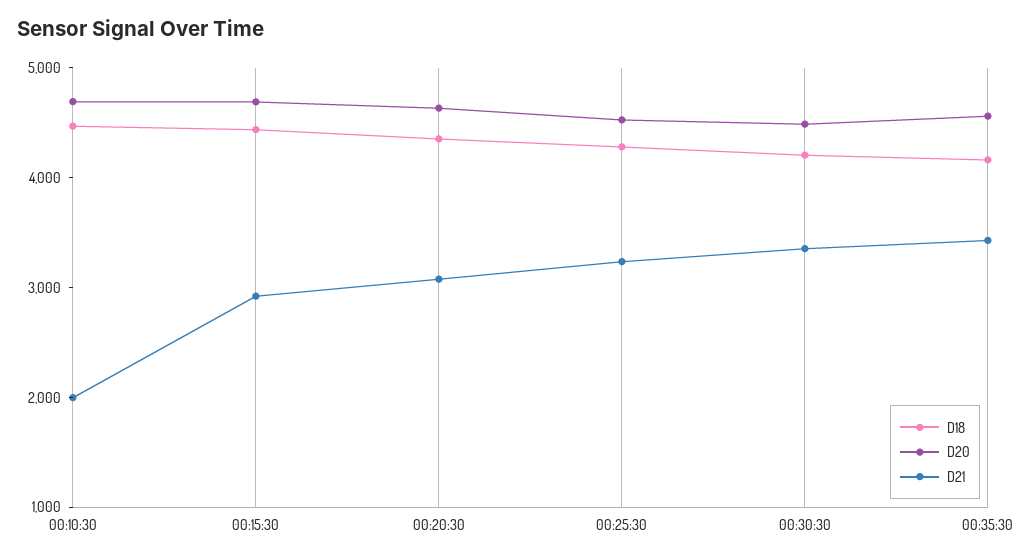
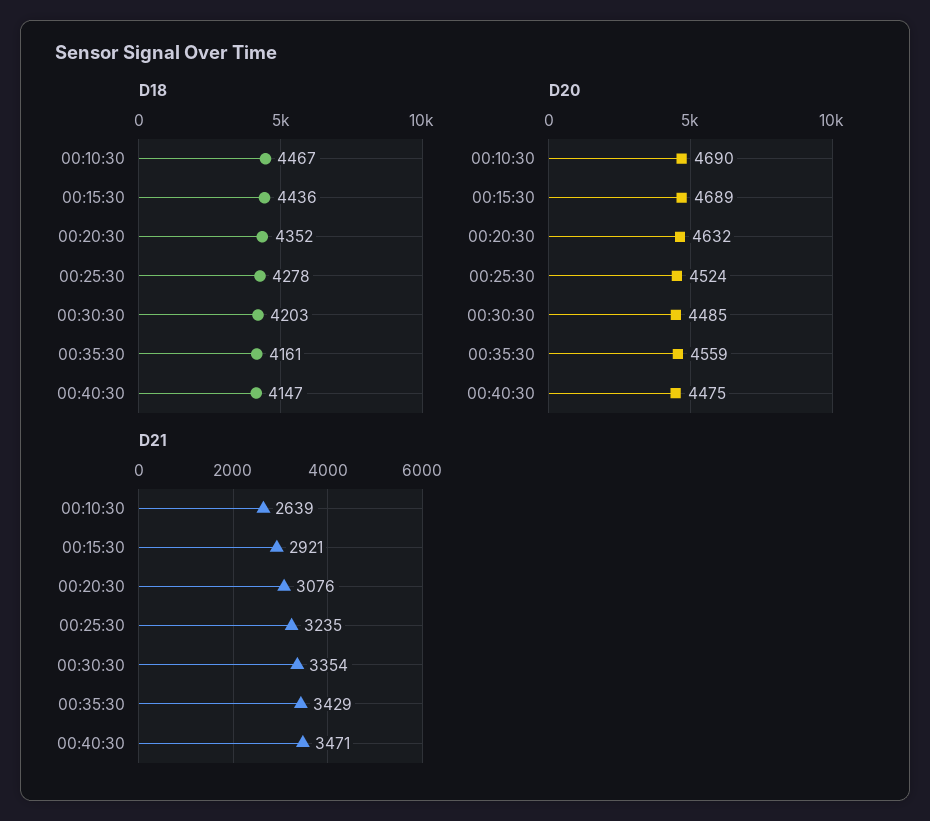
D21, 00:10:30: 2000 -> 2639
D18, 00:40:30: none -> 4147
D20, 00:40:30: none -> 4475
D21, 00:40:30: none -> 3471

